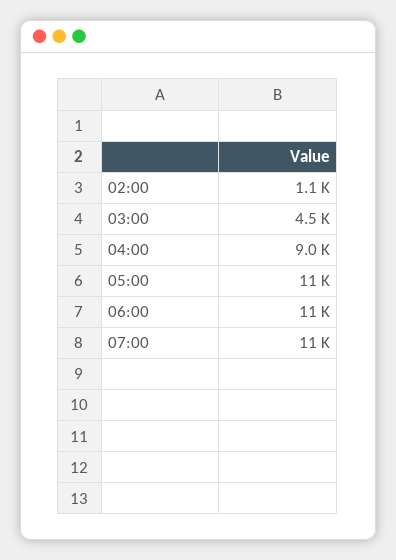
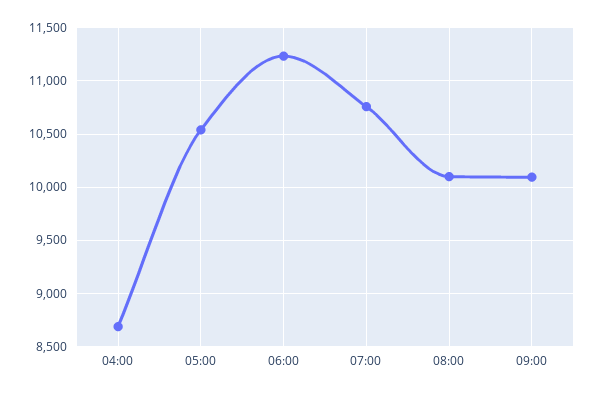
02:00: 1100 -> none
03:00: 4500 -> none
04:00: 9000 -> 8700
08:00: none -> 10100
09:00: none -> 10100

